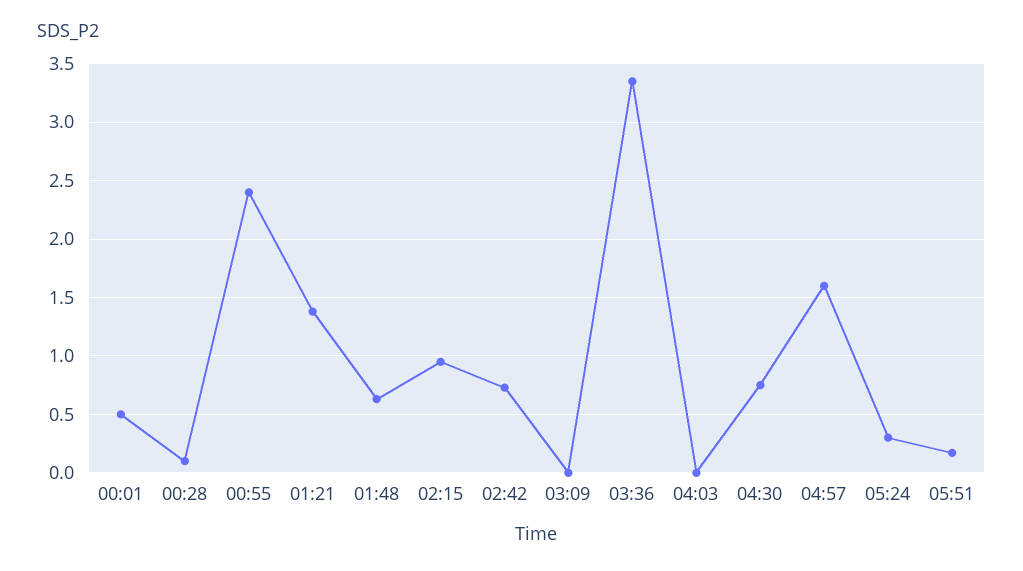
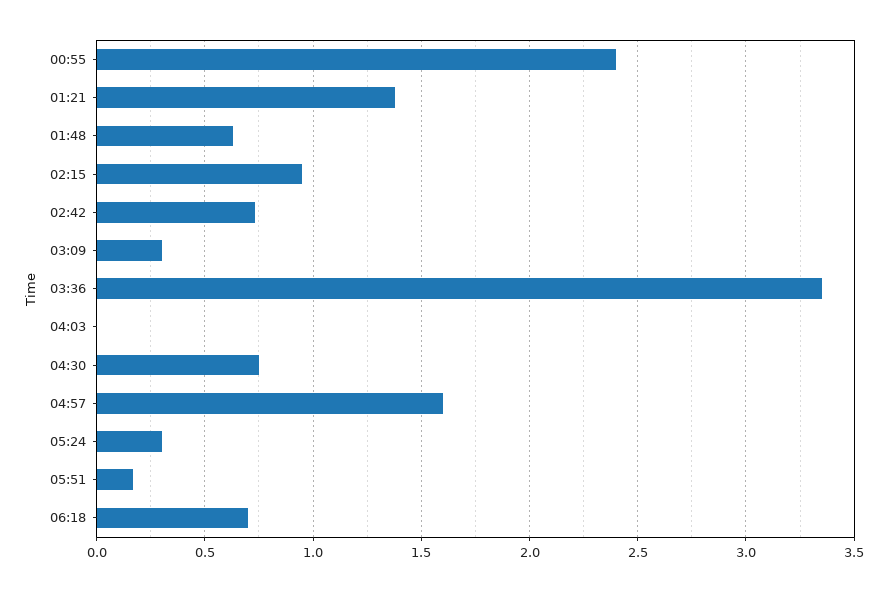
00:01: 0.5 -> none
00:28: 0.1 -> none
03:09: 0 -> 0.3
06:18: none -> 0.7

